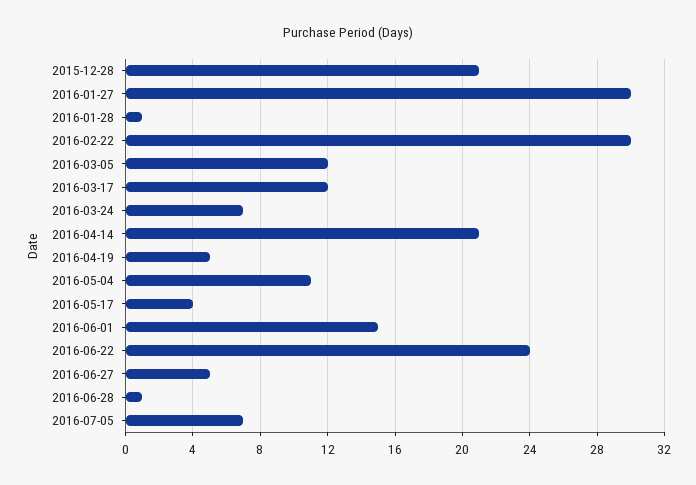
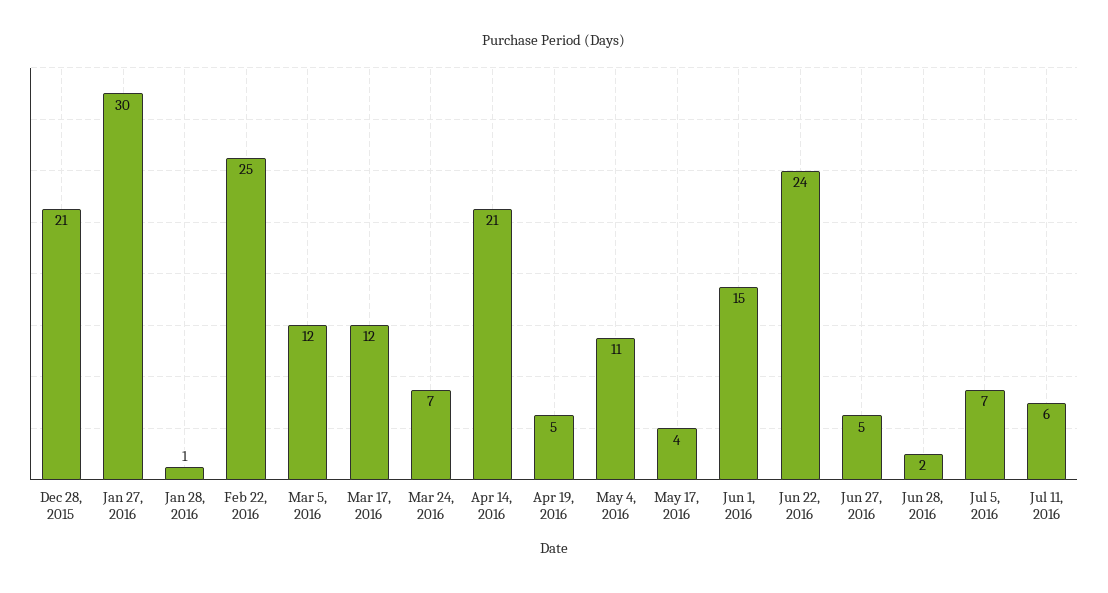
2016-02-22: 30 -> 25
2016-06-28: 1 -> 2
Jul 11, 2016: none -> 6

